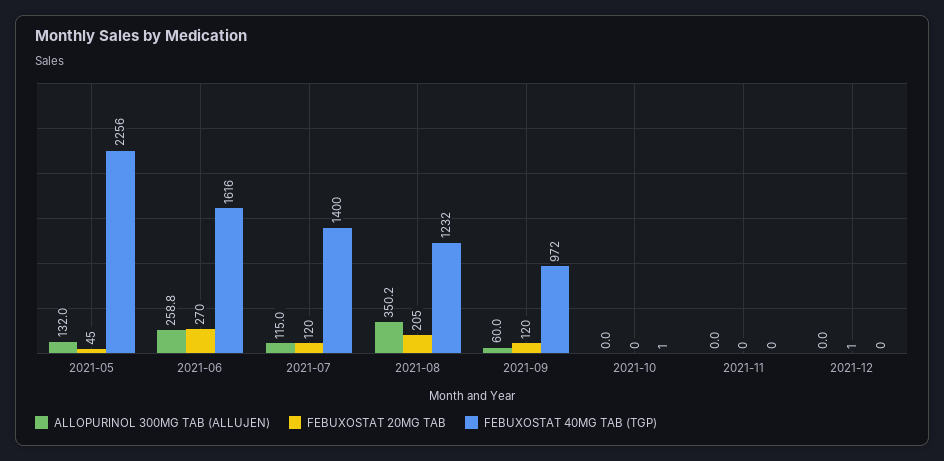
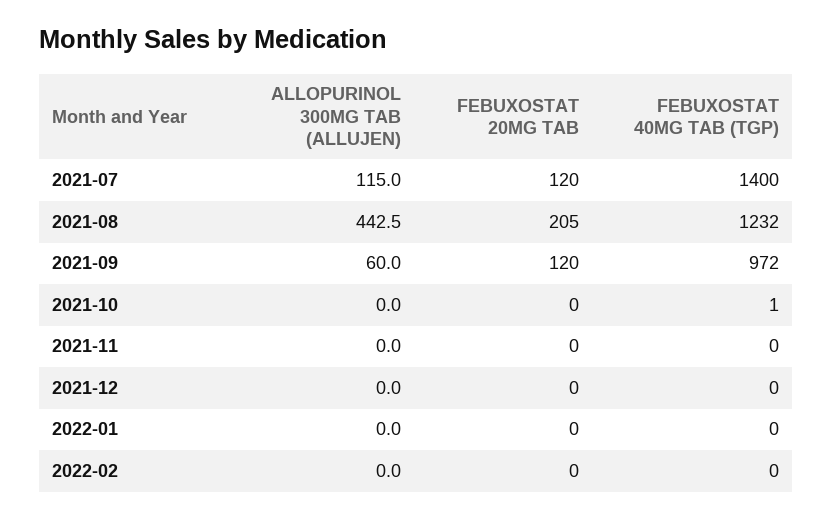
ALLOPURINOL 300MG TAB (ALLUJEN), 2021-05: 132 -> none
FEBUXOSTAT 20MG TAB, 2021-05: 45 -> none
FEBUXOSTAT 40MG TAB (TGP), 2021-05: 2256 -> none
ALLOPURINOL 300MG TAB (ALLUJEN), 2021-06: 258.8 -> none
FEBUXOSTAT 20MG TAB, 2021-06: 270 -> none
FEBUXOSTAT 40MG TAB (TGP), 2021-06: 1616 -> none
ALLOPURINOL 300MG TAB (ALLUJEN), 2021-08: 350.2 -> 442.5
FEBUXOSTAT 20MG TAB, 2021-12: 1 -> 0
ALLOPURINOL 300MG TAB (ALLUJEN), 2022-01: none -> 0
FEBUXOSTAT 20MG TAB, 2022-01: none -> 0
FEBUXOSTAT 40MG TAB (TGP), 2022-01: none -> 0
ALLOPURINOL 300MG TAB (ALLUJEN), 2022-02: none -> 0
FEBUXOSTAT 20MG TAB, 2022-02: none -> 0
FEBUXOSTAT 40MG TAB (TGP), 2022-02: none -> 0

